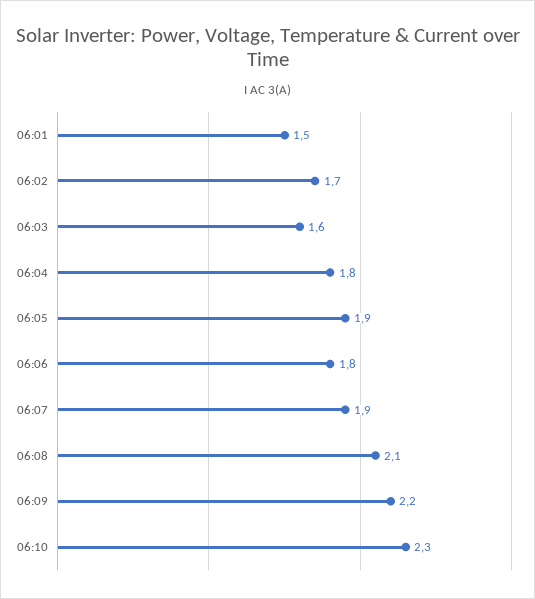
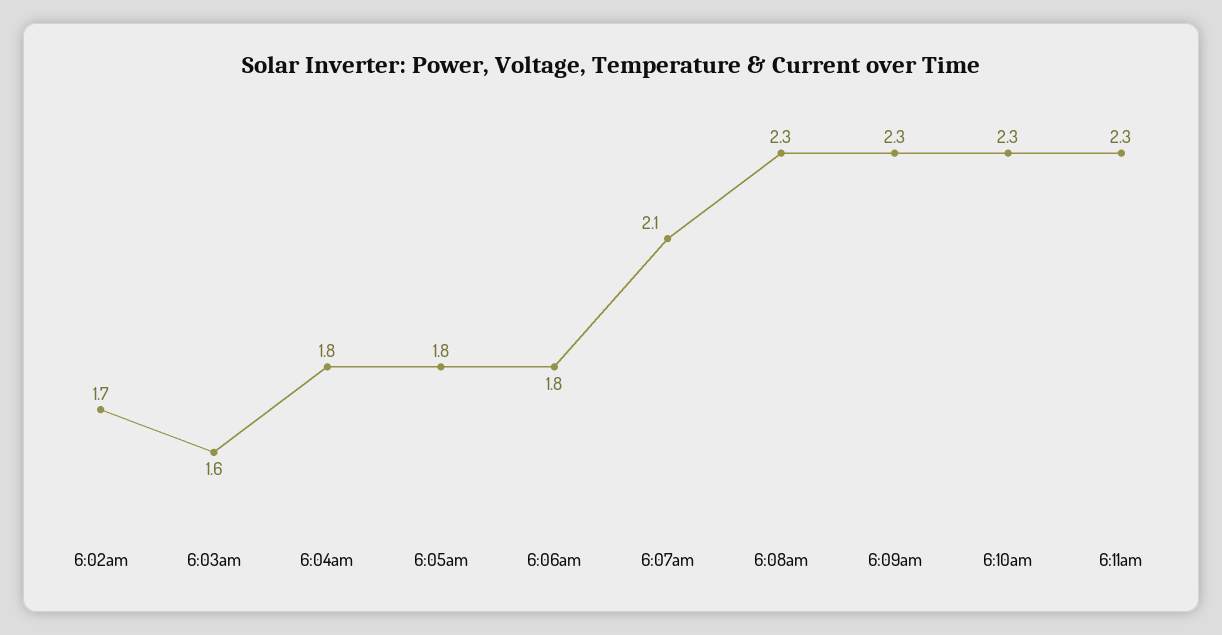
06:01: 1.5 -> none
06:05: 1.9 -> 1.8
06:07: 1.9 -> 2.1
06:08: 2.1 -> 2.3
06:09: 2.2 -> 2.3
6:11am: none -> 2.3

